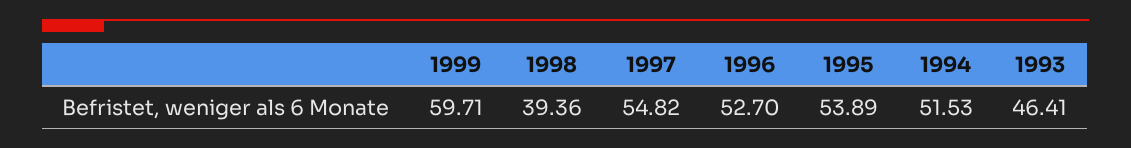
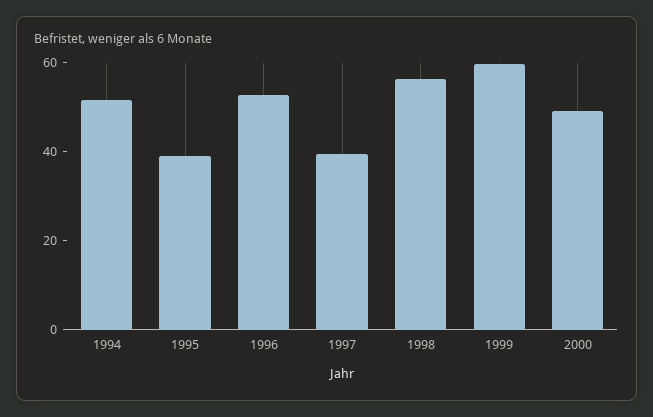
1998: 39.36 -> 55
1997: 54.82 -> 40
1995: 53.89 -> 40
1993: 46.41 -> none
2000: none -> 50

